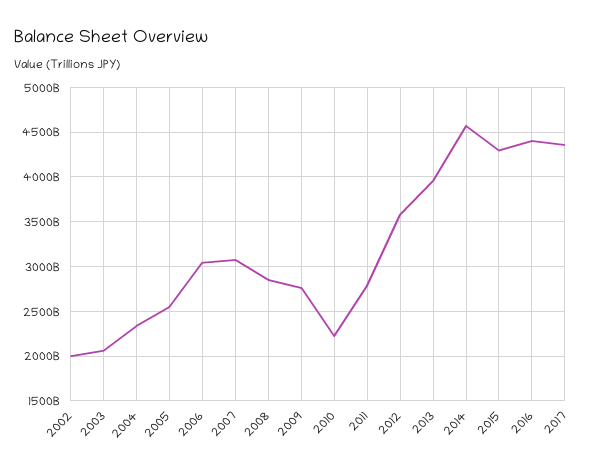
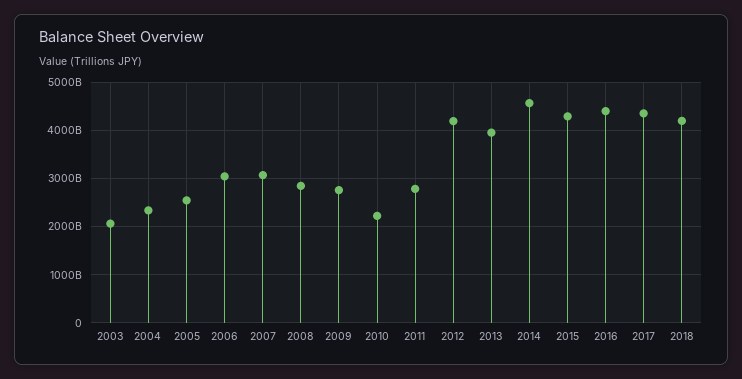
2002: 2000000000000 -> none
2012: 3600000000000 -> 4200000000000
2018: none -> 4200000000000

